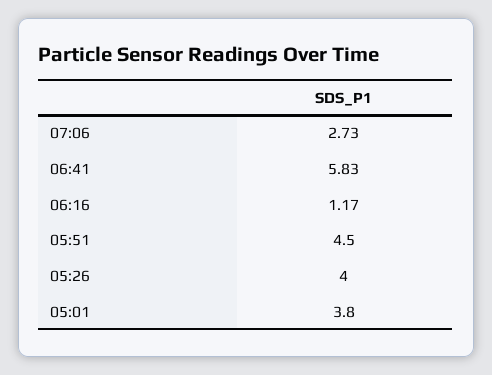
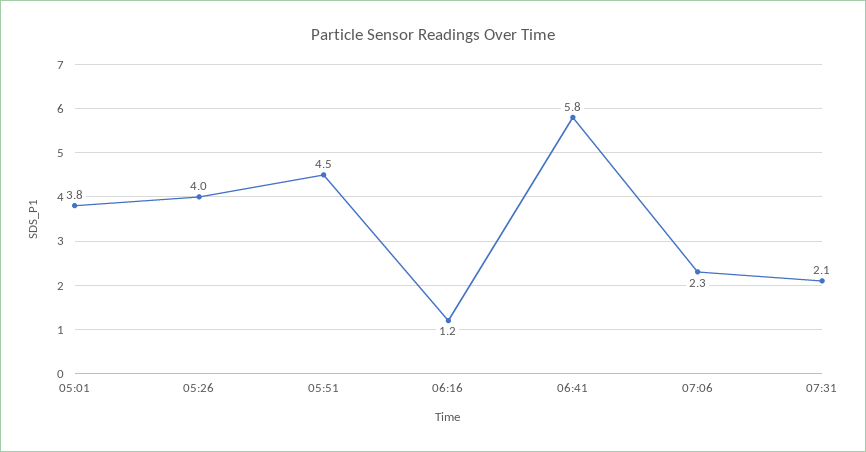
07:06: 2.73 -> 2.3
07:31: none -> 2.1

